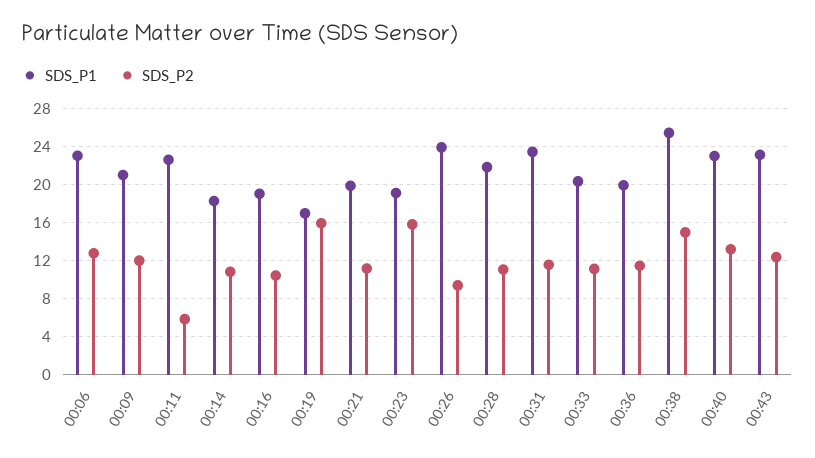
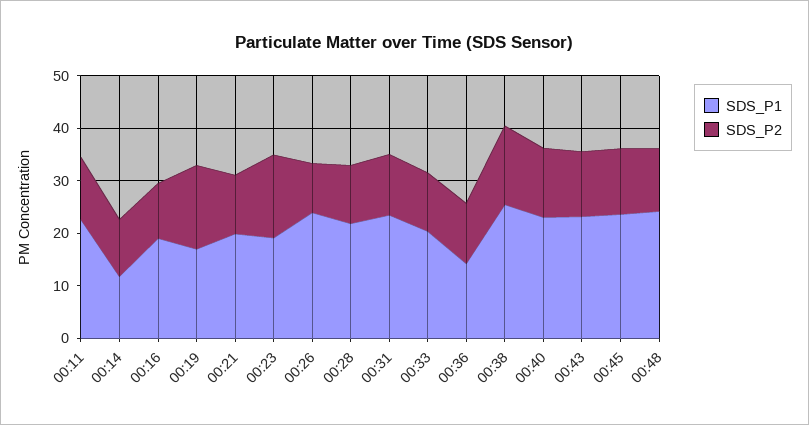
SDS_P1, 00:06: 23 -> none
SDS_P2, 00:06: 13 -> none
SDS_P1, 00:09: 21 -> none
SDS_P2, 00:09: 12 -> none
SDS_P2, 00:11: 6 -> 12
SDS_P1, 00:14: 18 -> 12
SDS_P1, 00:36: 20 -> 14
SDS_P1, 00:45: none -> 24
SDS_P2, 00:45: none -> 12
SDS_P1, 00:48: none -> 24
SDS_P2, 00:48: none -> 12

